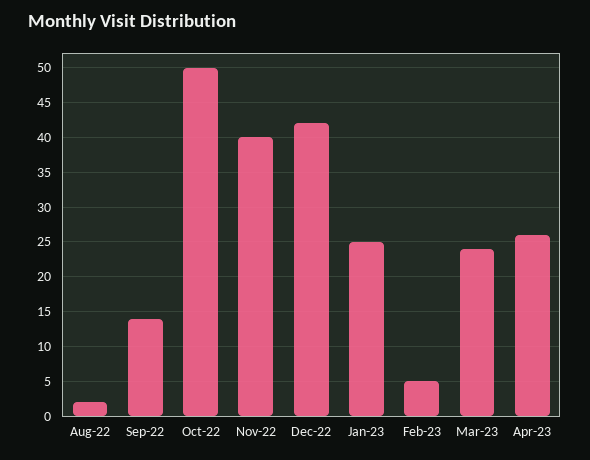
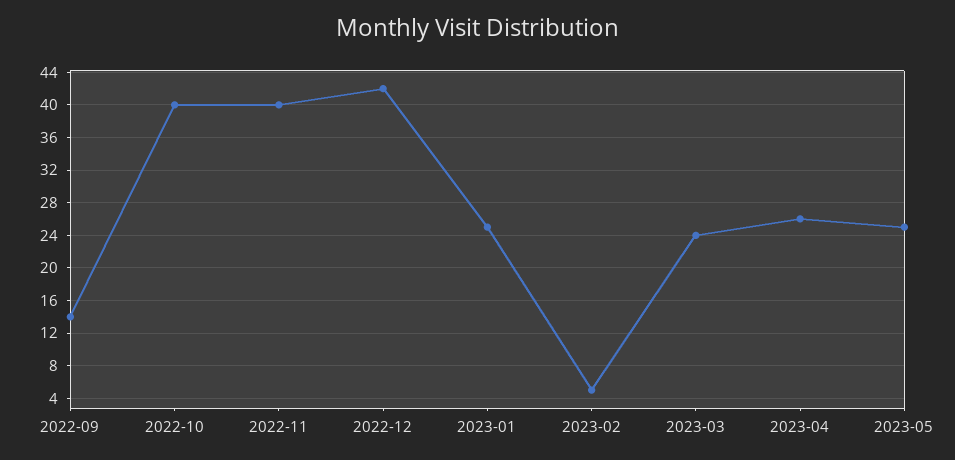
Aug-22: 2 -> none
Oct-22: 50 -> 40
2023-05: none -> 25

